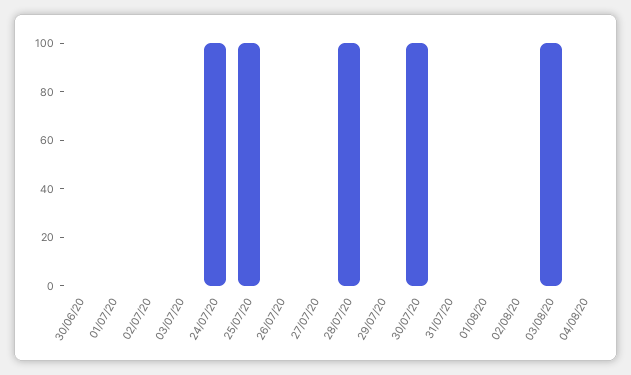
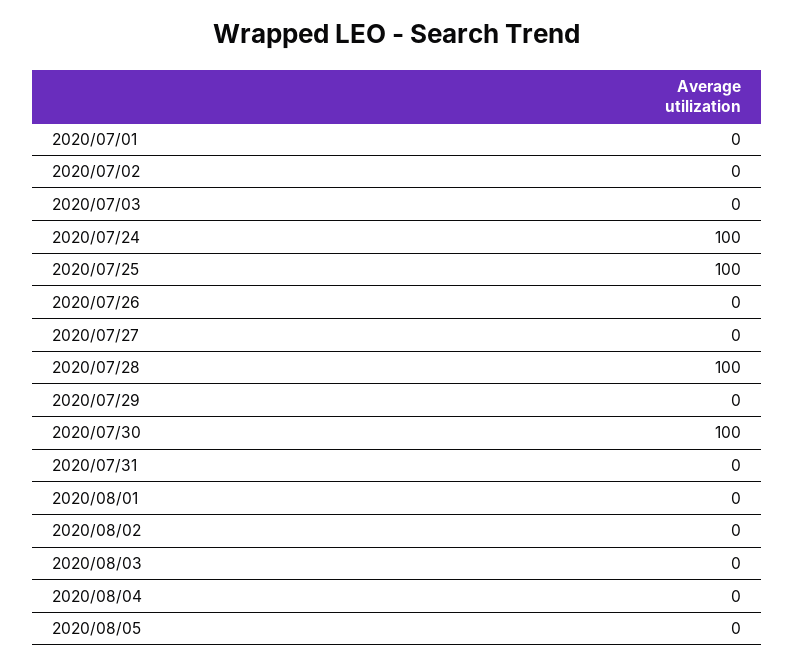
30/06/20: 0 -> none
03/08/20: 100 -> 0
2020/08/05: none -> 0

